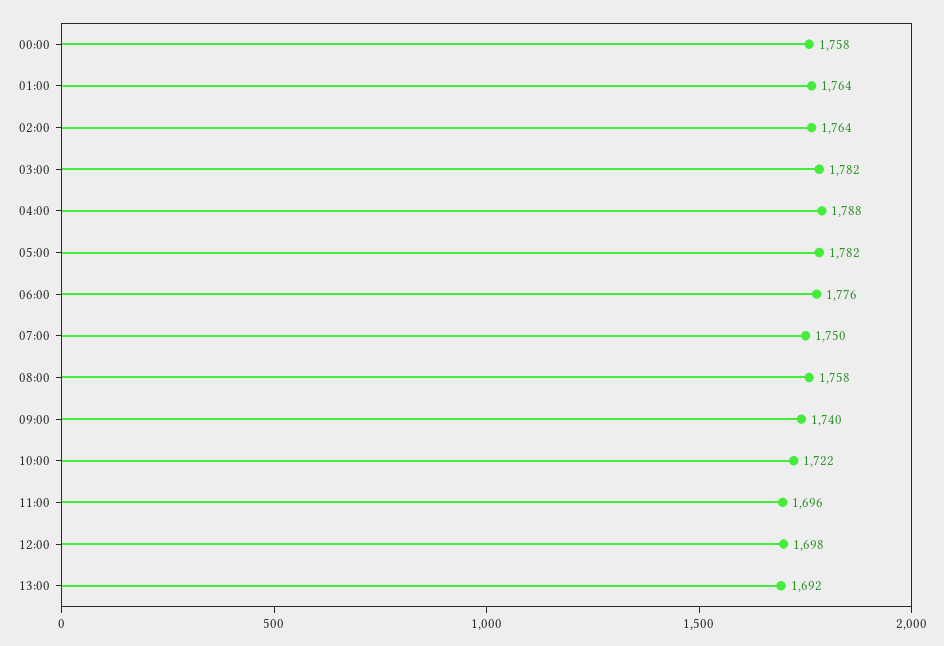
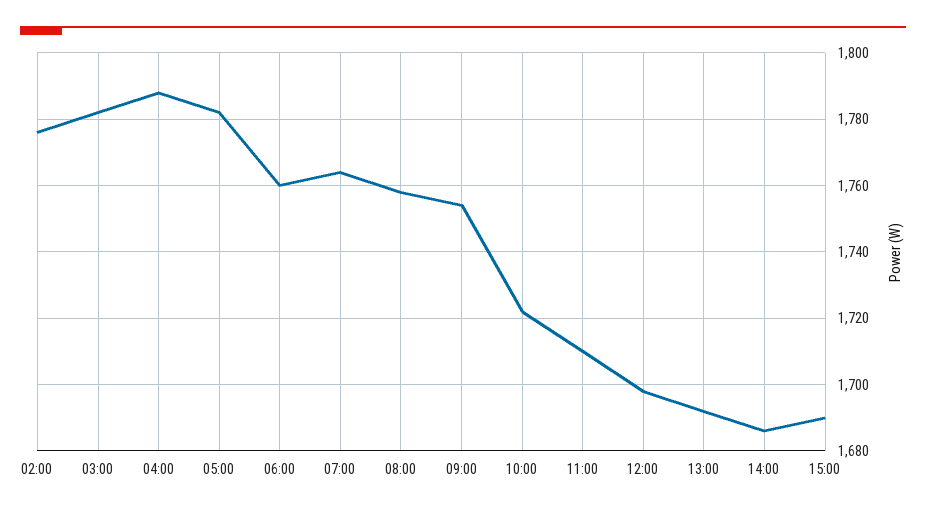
00:00: 1758 -> none
01:00: 1764 -> none
02:00: 1764 -> 1775
06:00: 1776 -> 1760
07:00: 1750 -> 1765
09:00: 1740 -> 1755
11:00: 1696 -> 1710
14:00: none -> 1685
15:00: none -> 1690

